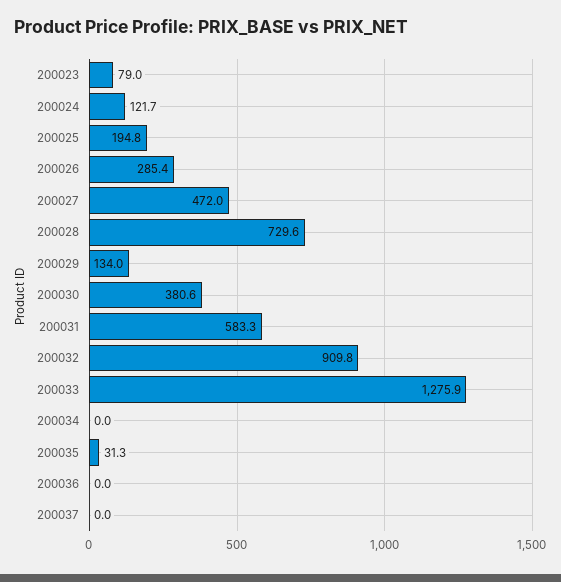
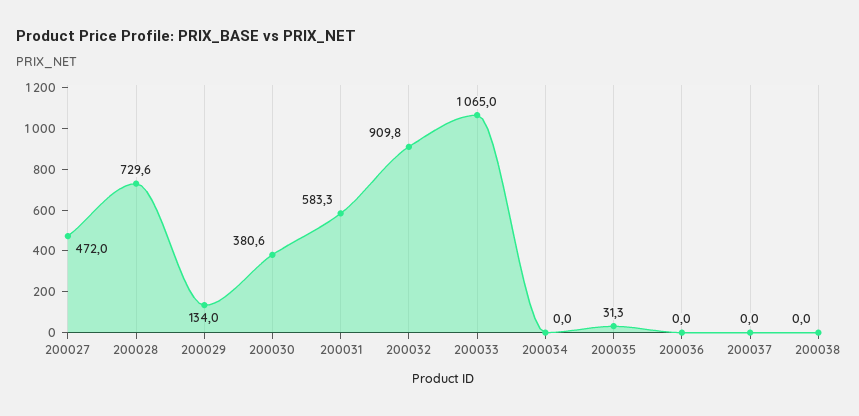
200023: 79 -> none
200024: 121.7 -> none
200025: 194.8 -> none
200026: 285.4 -> none
200033: 1275.9 -> 1065
200038: none -> 0

